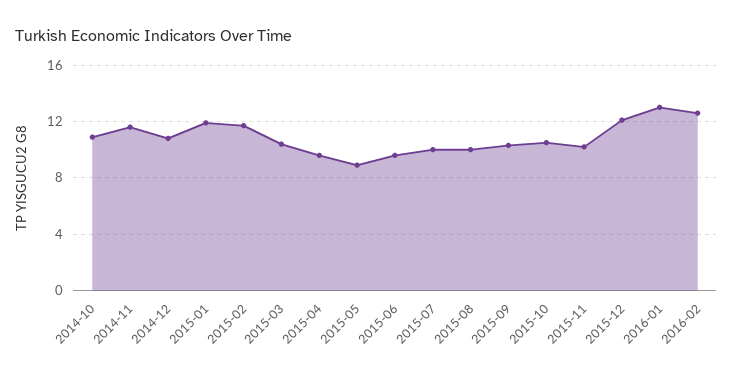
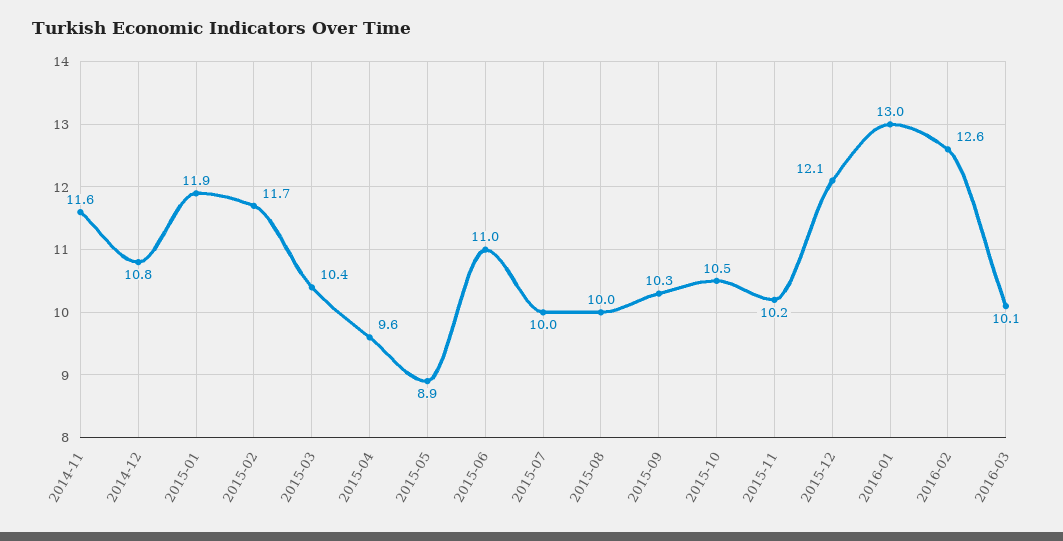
2014-10: 11 -> none
2015-06: 9.5 -> 11
2016-03: none -> 10.1

